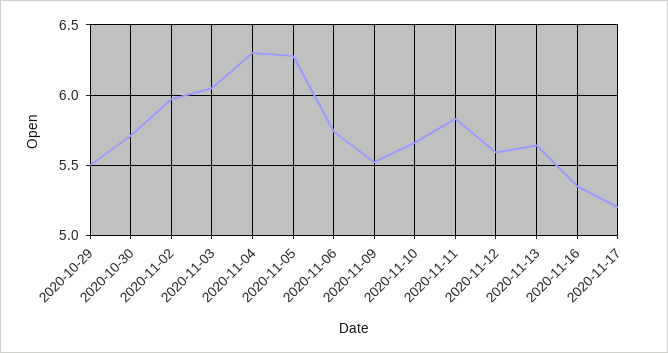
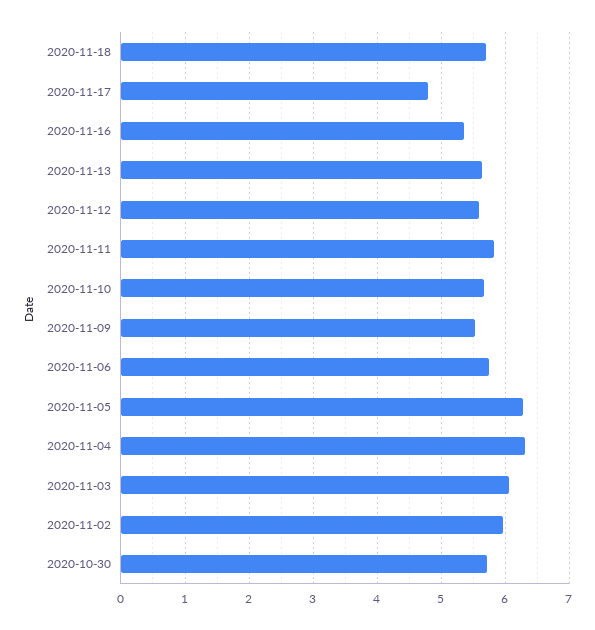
2020-10-29: 5.5 -> none
2020-11-17: 5.2 -> 4.8
2020-11-18: none -> 5.7

